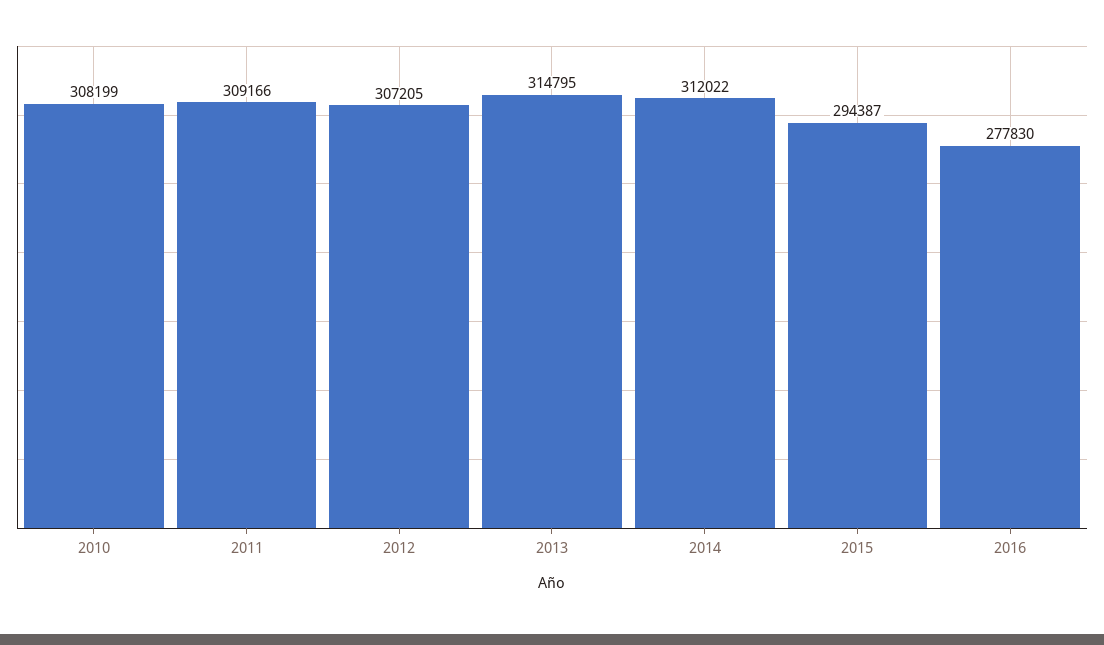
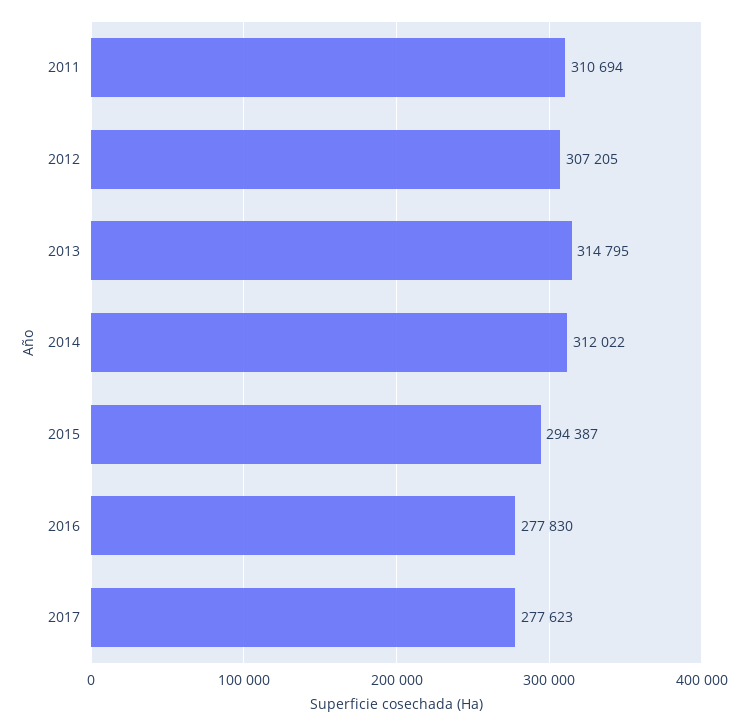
2010: 308199 -> none
2011: 309166 -> 310694
2017: none -> 277623

